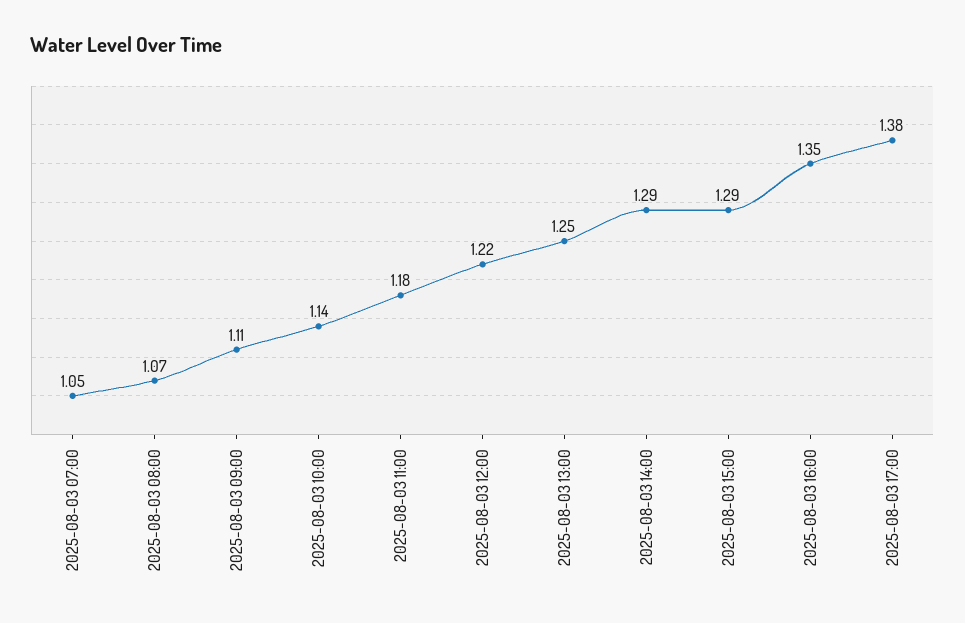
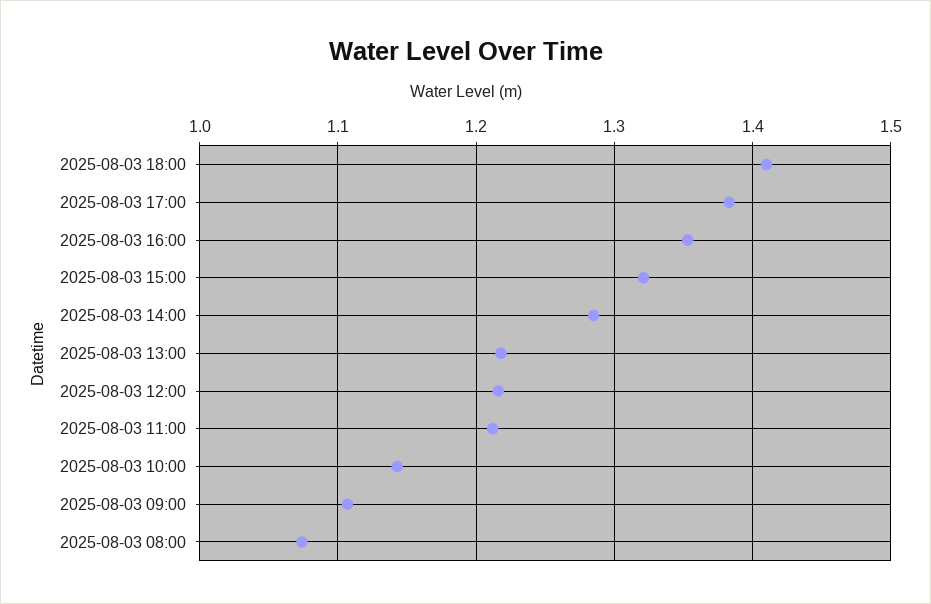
2025-08-03 07:00: 1.05 -> none
2025-08-03 11:00: 1.18 -> 1.21
2025-08-03 13:00: 1.25 -> 1.22
2025-08-03 15:00: 1.29 -> 1.32
2025-08-03 18:00: none -> 1.41

